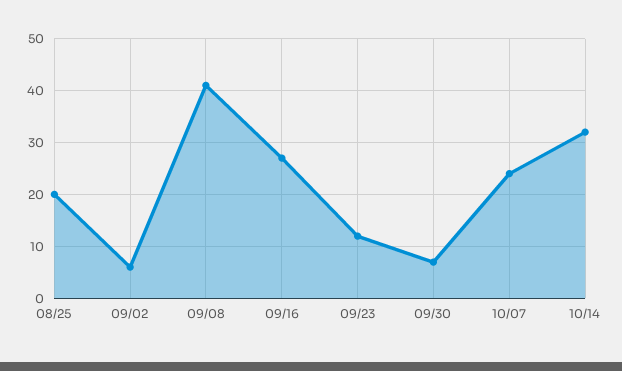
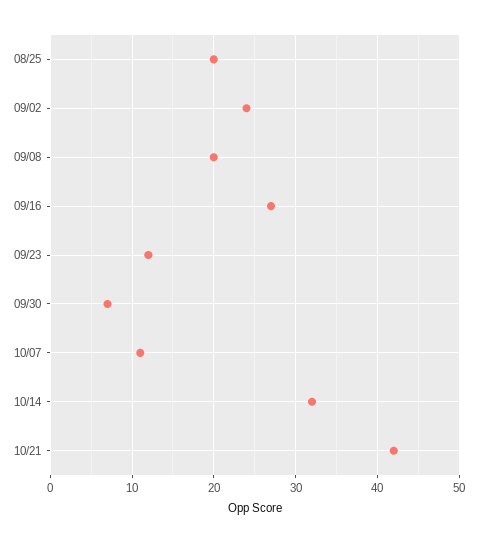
09/02: 5 -> 24
09/08: 40 -> 20
10/07: 25 -> 11
10/21: none -> 42

